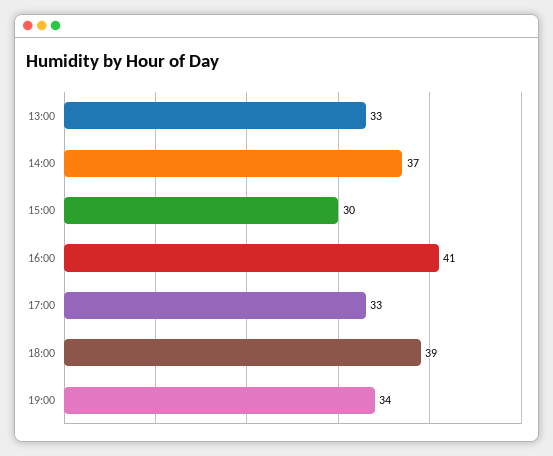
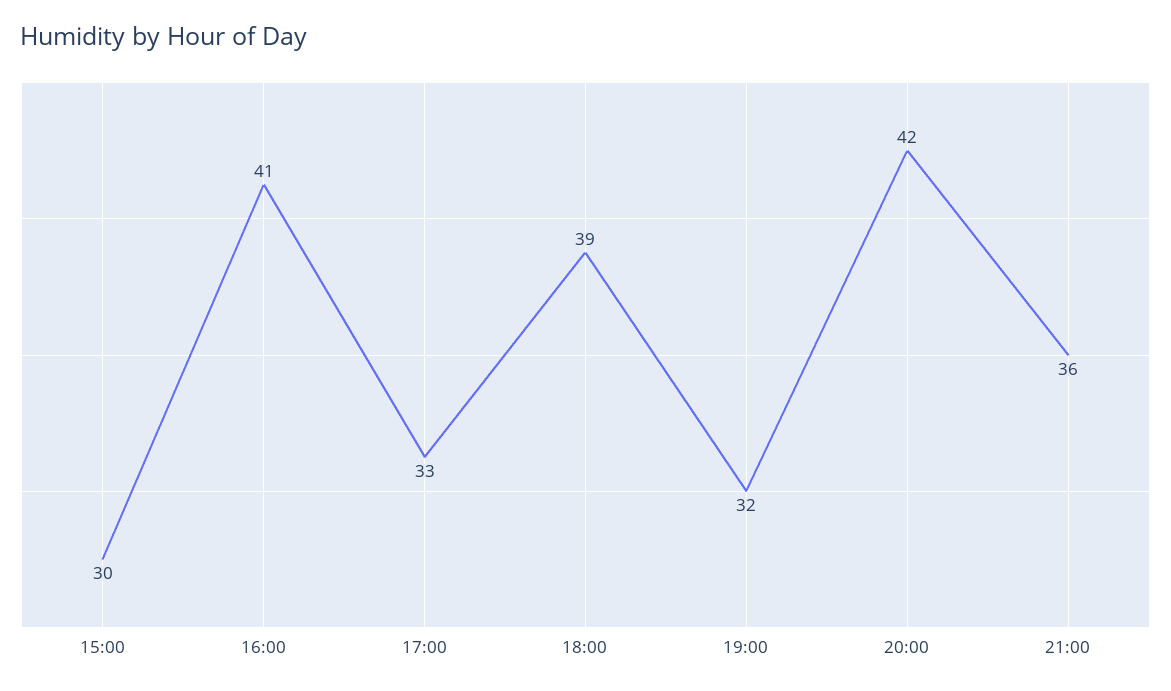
13:00: 33 -> none
14:00: 37 -> none
19:00: 34 -> 32
20:00: none -> 42
21:00: none -> 36

